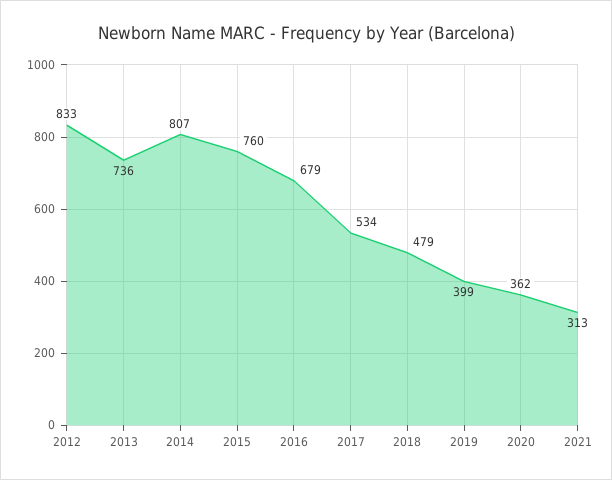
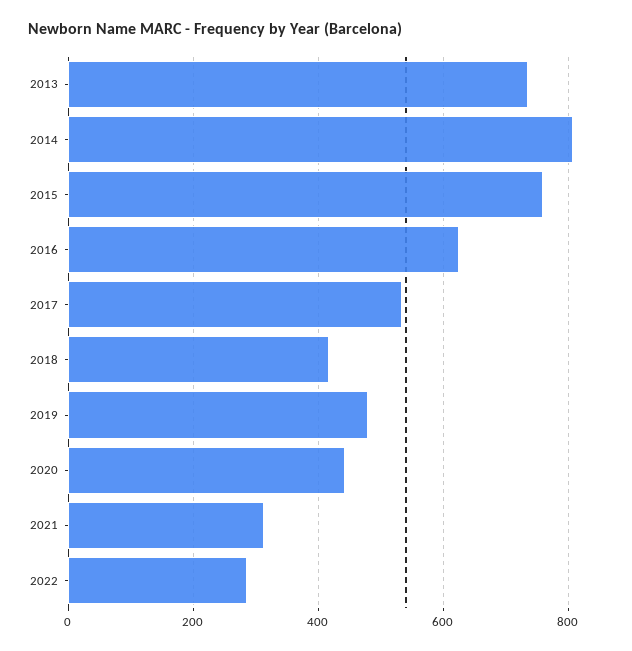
2012: 833 -> none
2016: 679 -> 620
2018: 479 -> 420
2019: 399 -> 480
2020: 362 -> 440
2022: none -> 280

